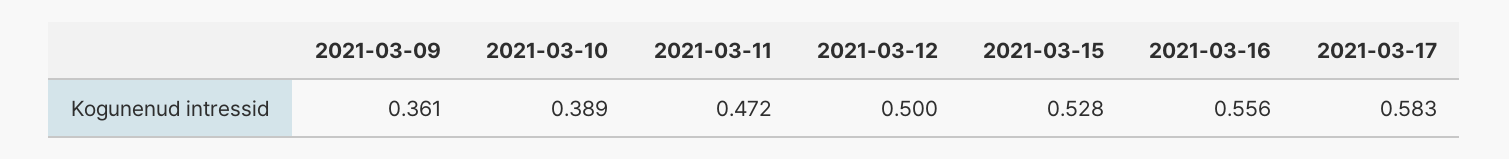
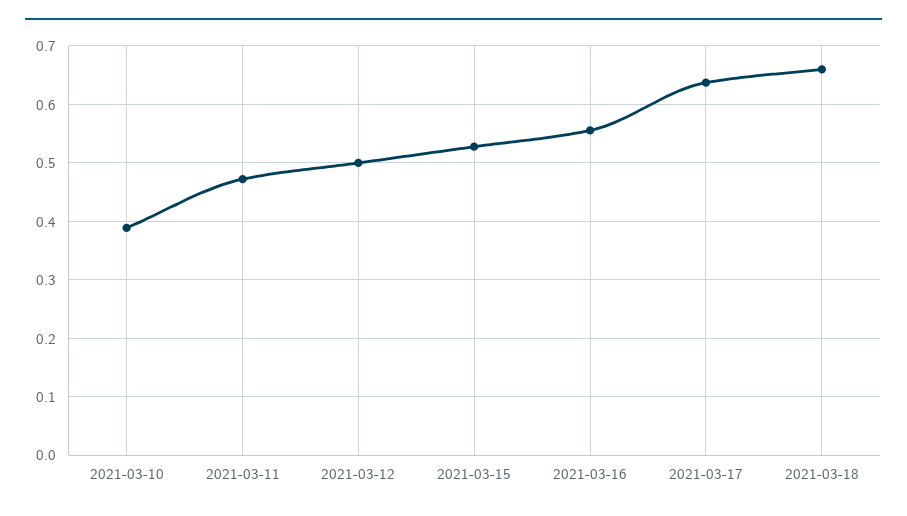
2021-03-09: 0.361 -> none
2021-03-17: 0.583 -> 0.64
2021-03-18: none -> 0.66

